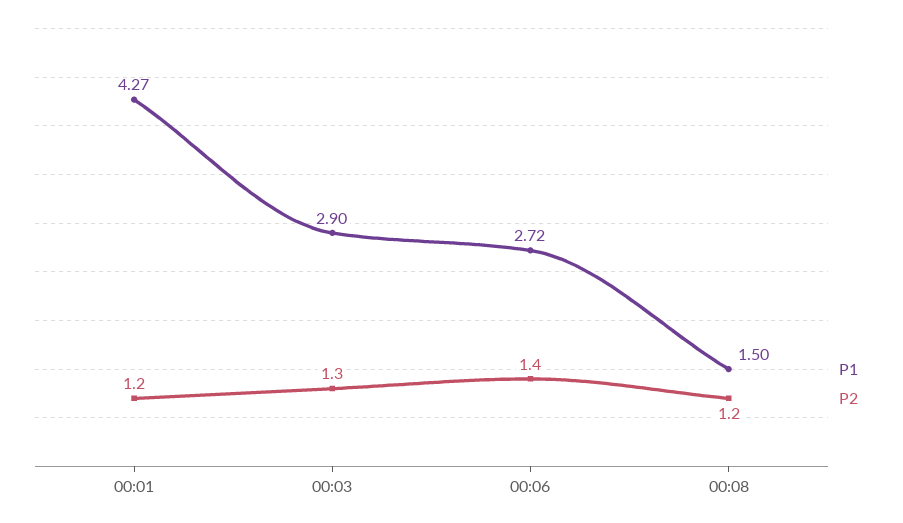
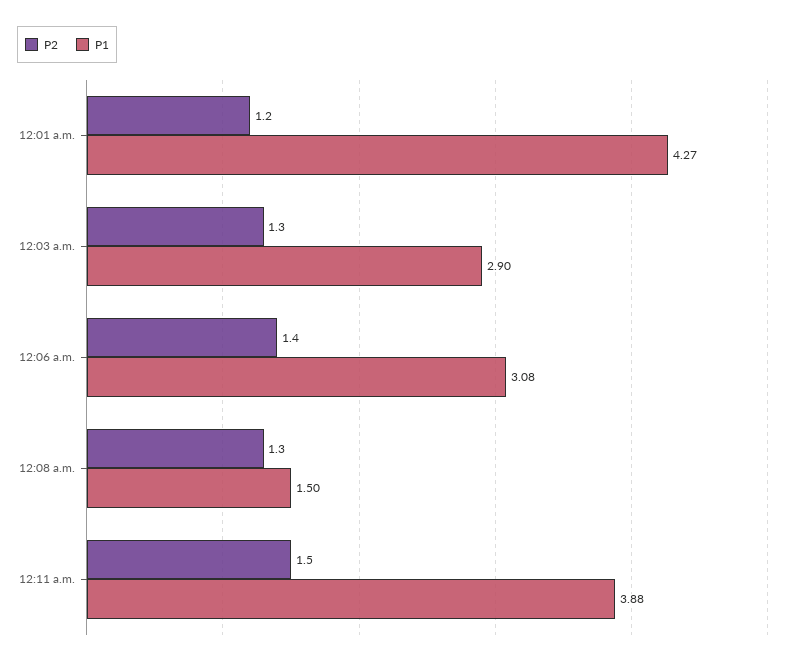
P1, 00:06: 2.72 -> 3.08
P2, 00:08: 1.2 -> 1.3
P2, 12:11 a.m.: none -> 1.5
P1, 12:11 a.m.: none -> 3.88

